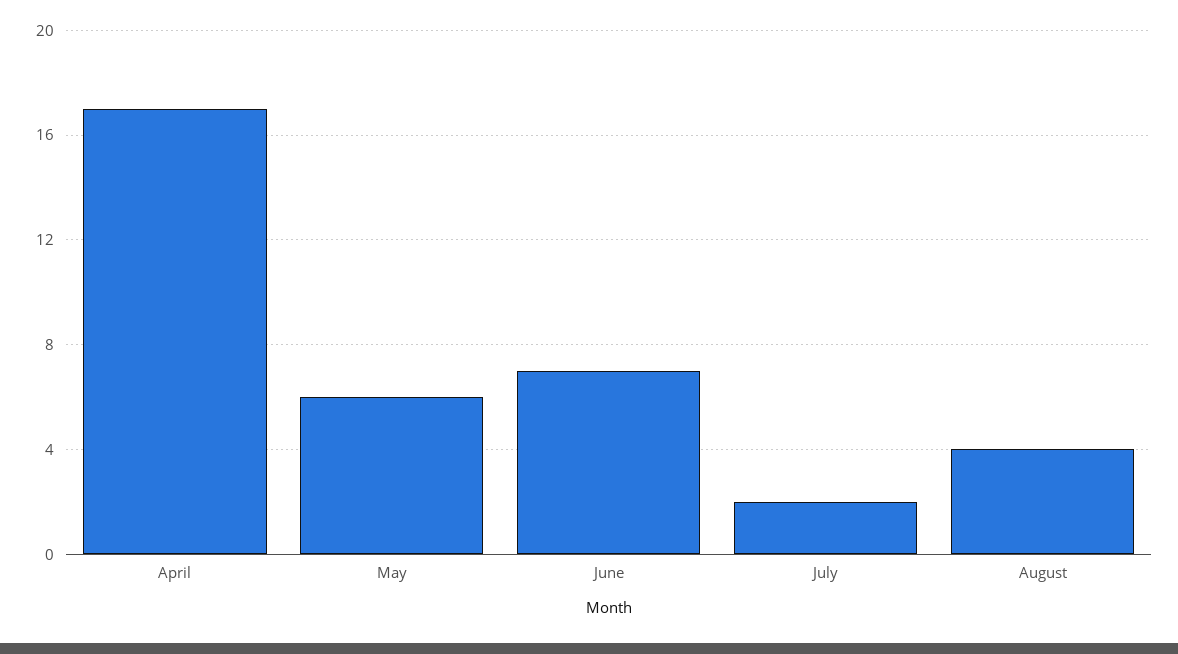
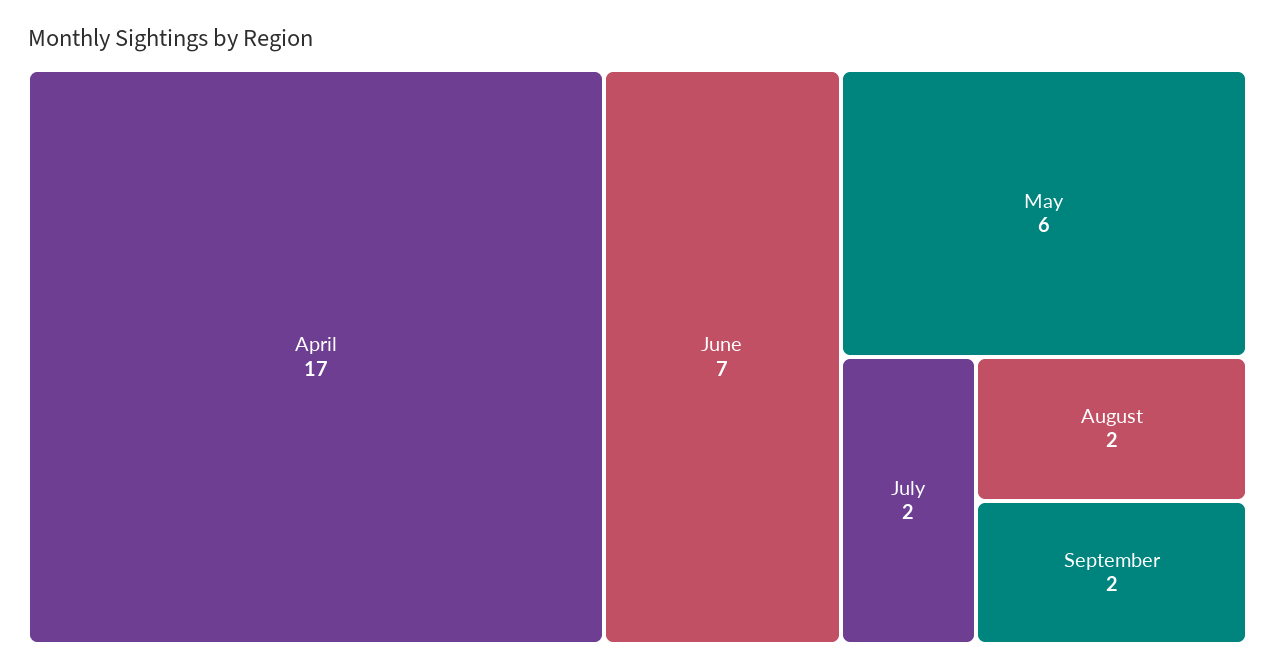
August: 4 -> 2
September: none -> 2

